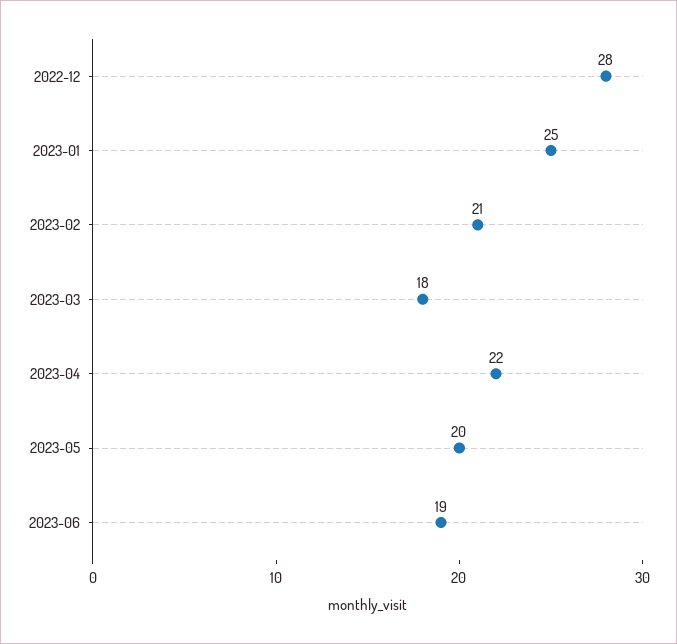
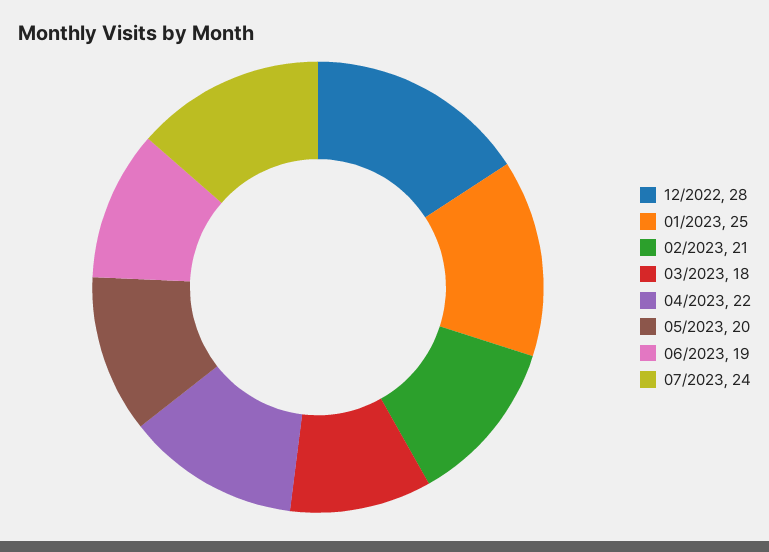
07/2023: none -> 24

